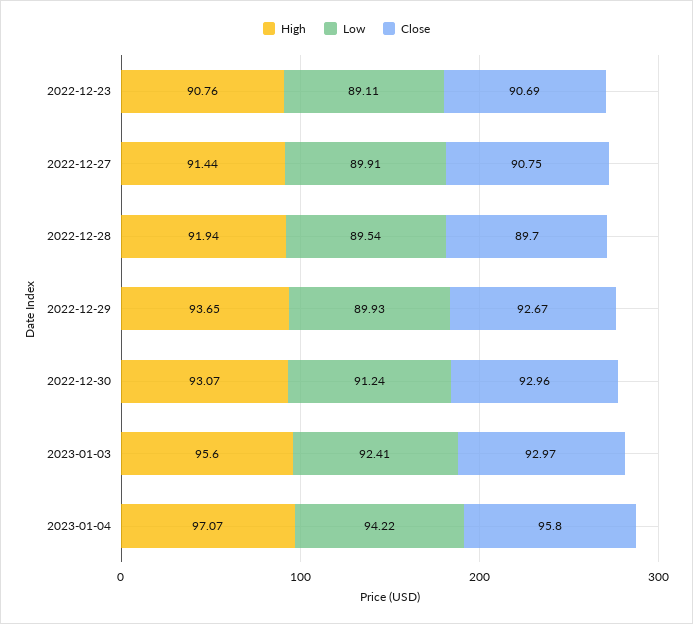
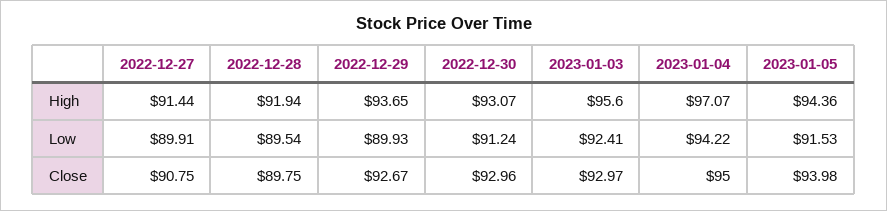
High, 2022-12-23: 90.76 -> none
Low, 2022-12-23: 89.11 -> none
Close, 2022-12-23: 90.69 -> none
Close, 2022-12-28: 89.7 -> 89.75
Close, 2023-01-04: 95.8 -> 95
High, 2023-01-05: none -> 94.36
Low, 2023-01-05: none -> 91.53
Close, 2023-01-05: none -> 93.98

